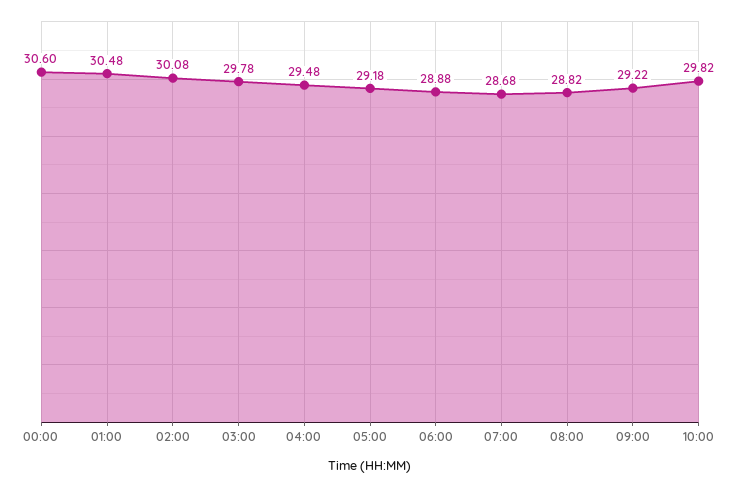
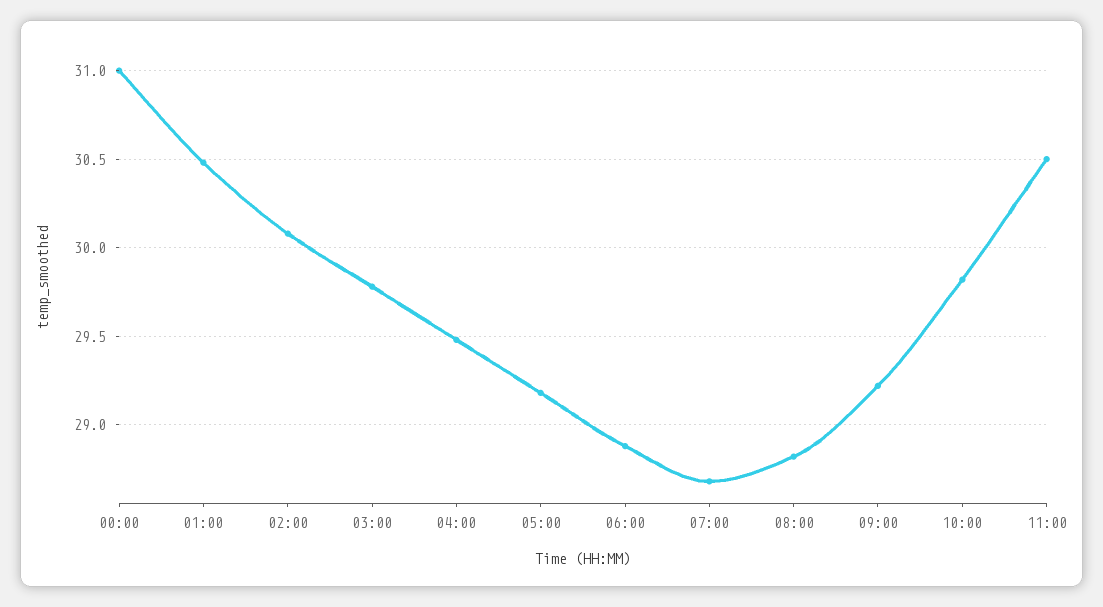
00:00: 30.6 -> 31
11:00: none -> 30.5

